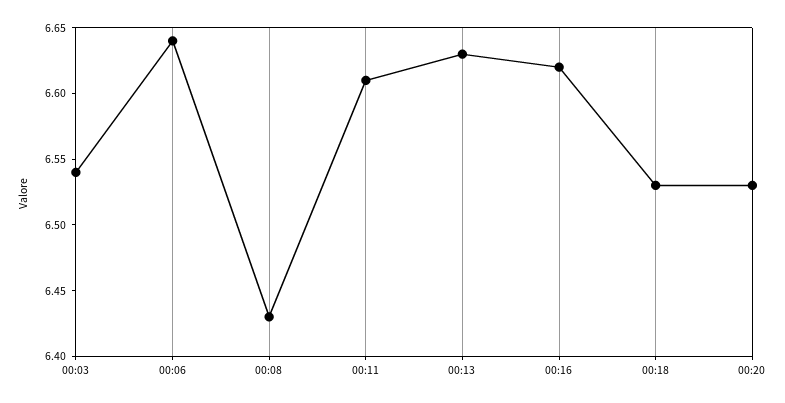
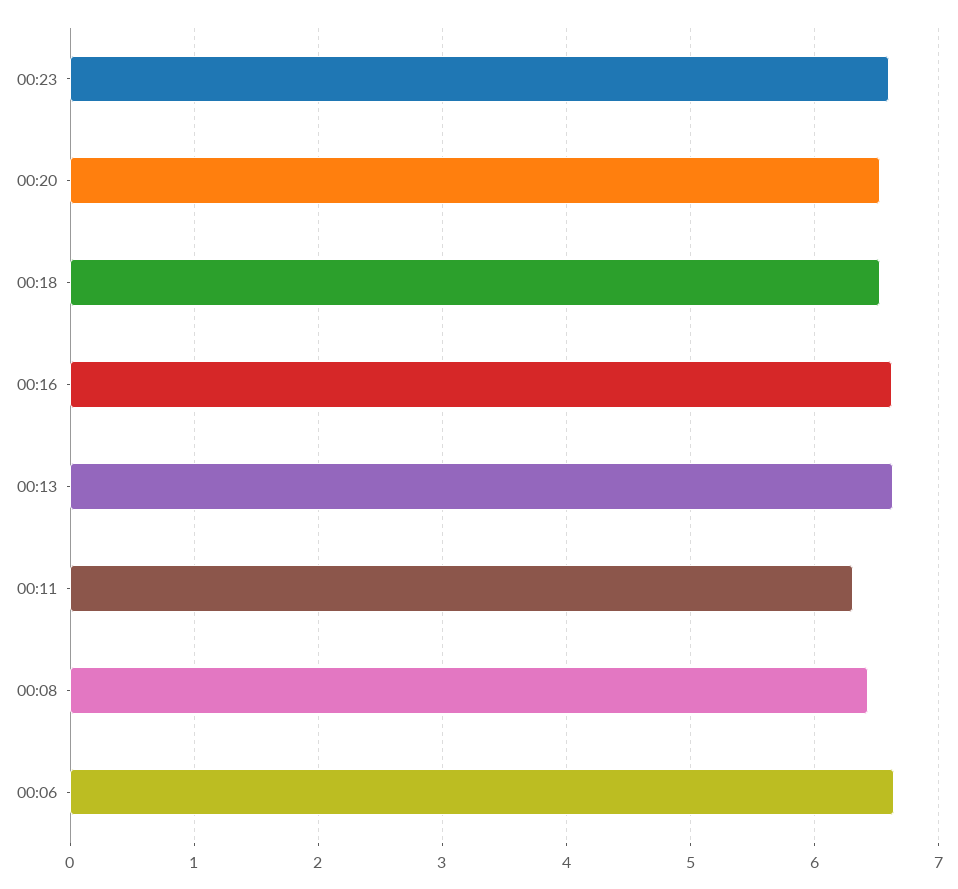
00:03: 6.54 -> none
00:11: 6.61 -> 6.3
00:23: none -> 6.6

